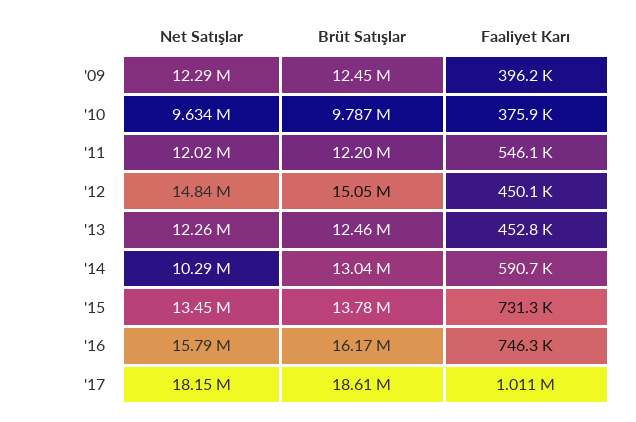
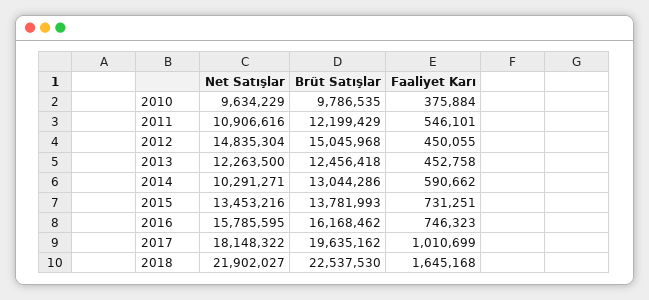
Net Satışlar, '09: 12290000 -> none
Brüt Satışlar, '09: 12450000 -> none
Faaliyet Karı, '09: 396200 -> none
Net Satışlar, '11: 12020000 -> 10906616
Brüt Satışlar, '17: 18610000 -> 19635162
Net Satışlar, 2018: none -> 21902027
Brüt Satışlar, 2018: none -> 22537530
Faaliyet Karı, 2018: none -> 1645168

